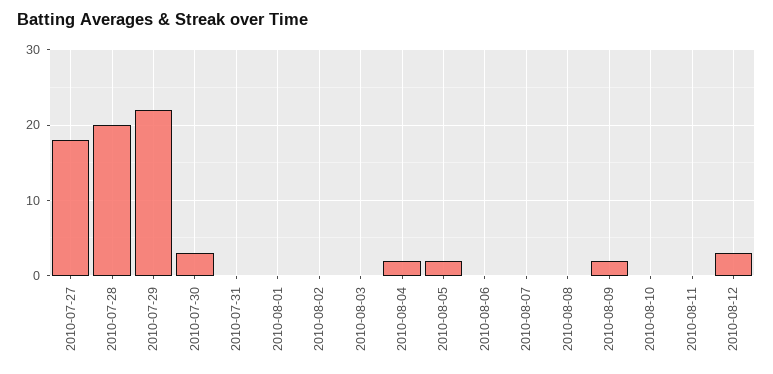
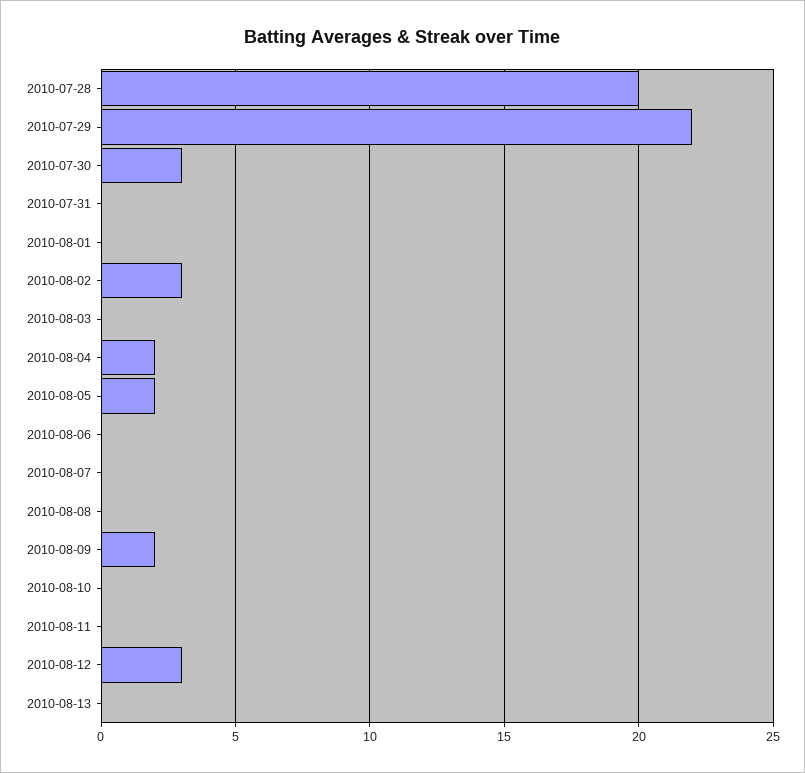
2010-07-27: 18 -> none
2010-08-02: 0 -> 3
2010-08-13: none -> 0

